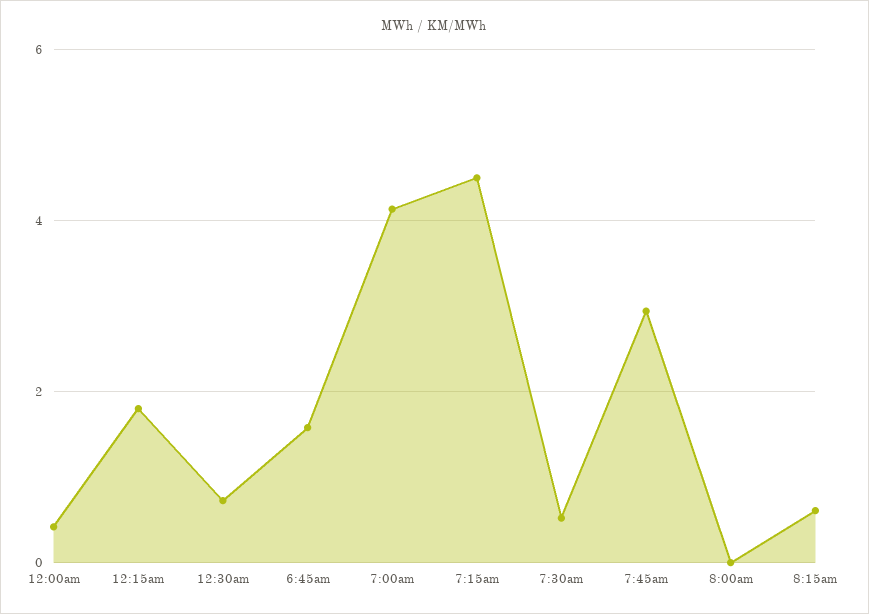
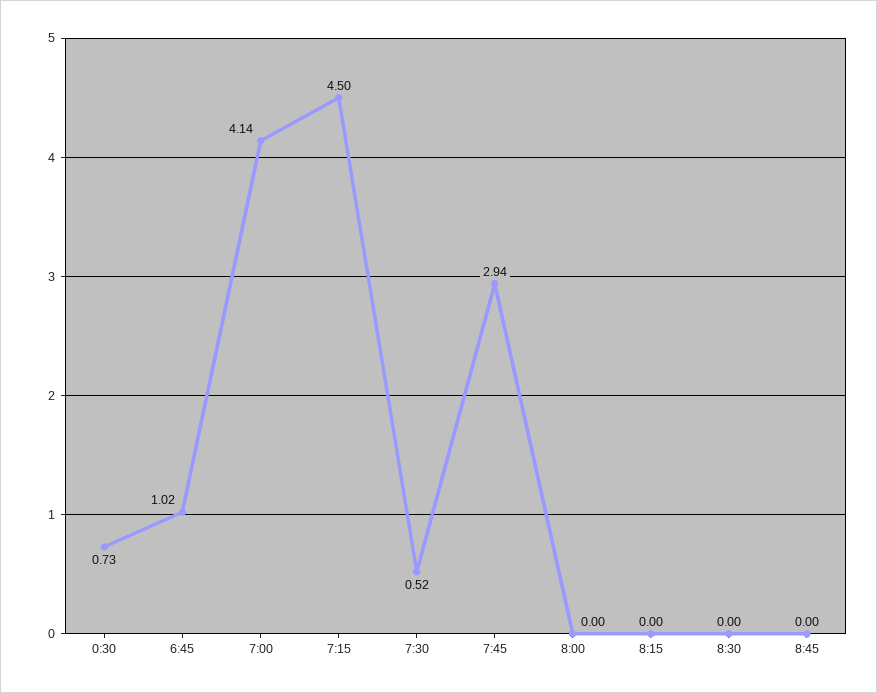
12:00am: 0.4 -> none
12:15am: 1.8 -> none
6:45am: 1.6 -> 1.02
8:15am: 0.6 -> 0
8:30: none -> 0
8:45: none -> 0

